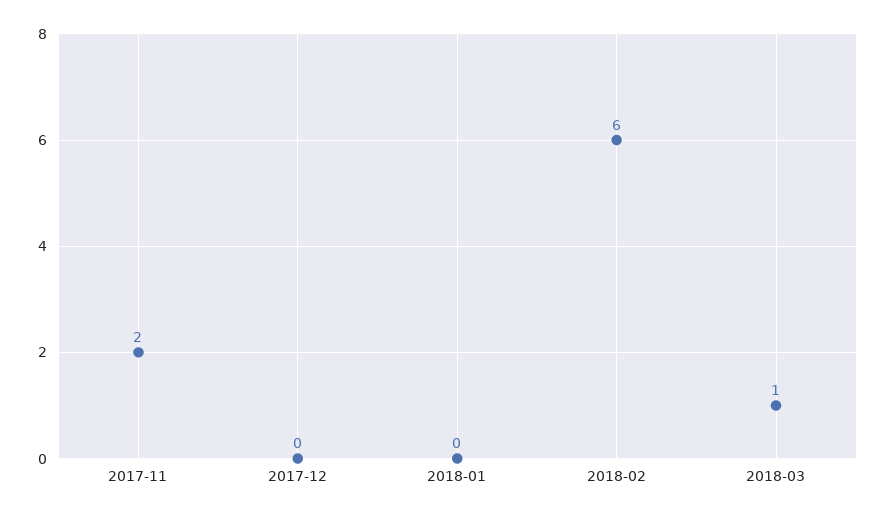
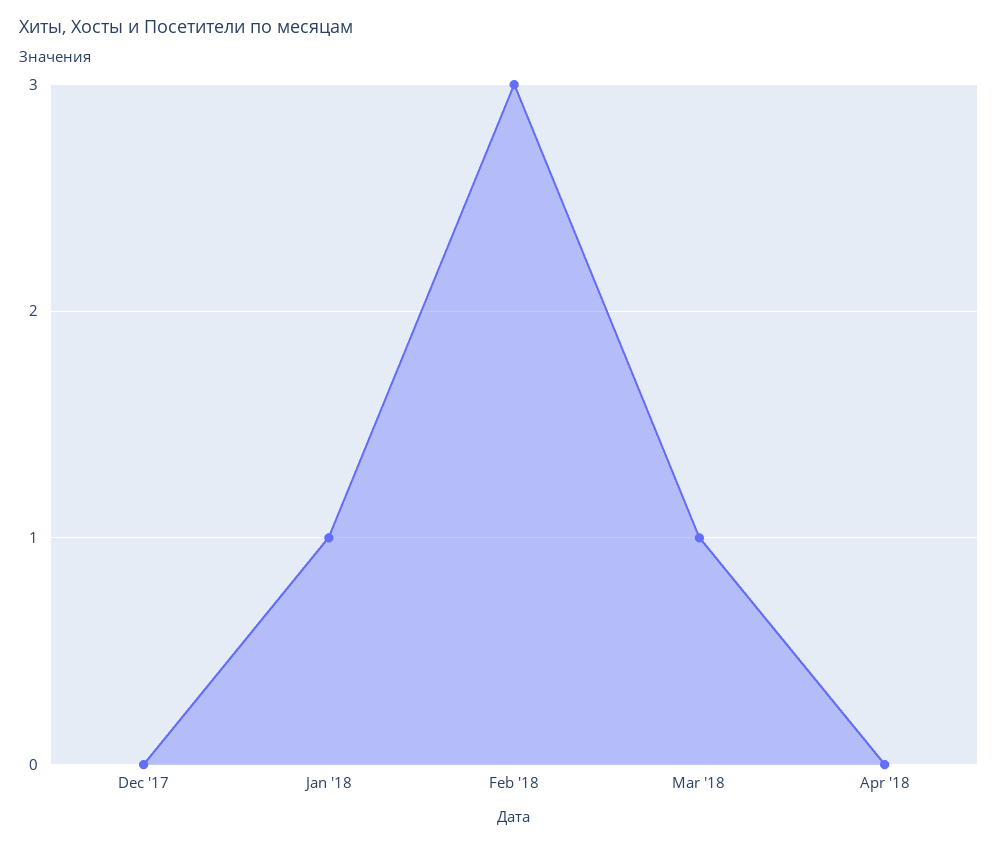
2017-11: 2 -> none
2018-01: 0 -> 1
2018-02: 6 -> 3
Apr '18: none -> 0

